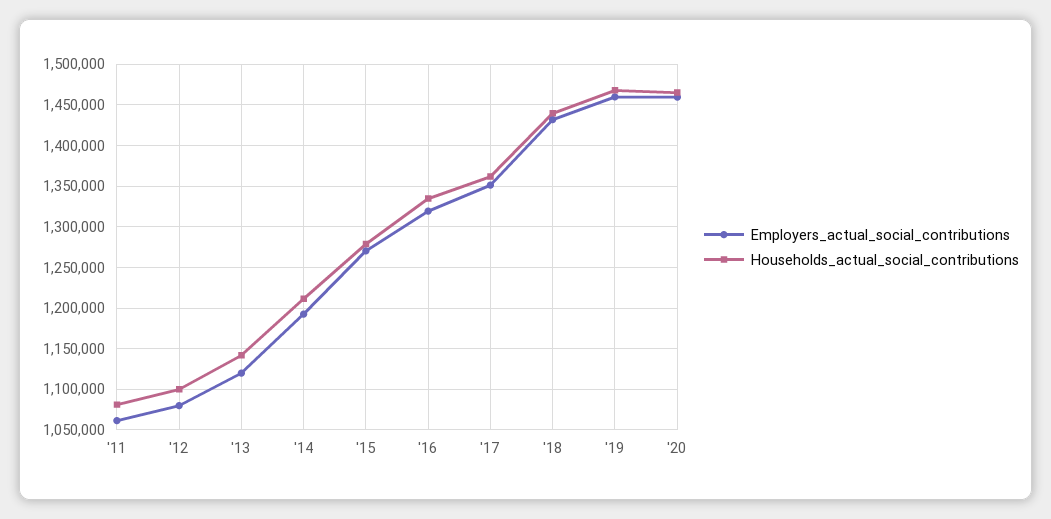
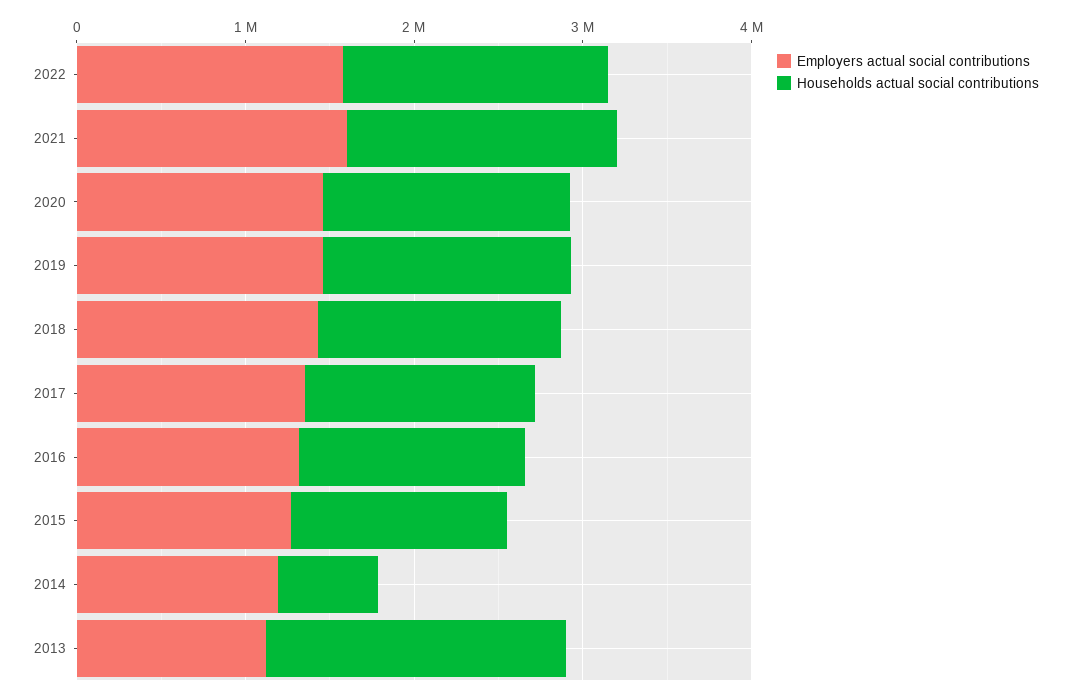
Employers_actual_social_contributions, '11: 1060000 -> none
Households_actual_social_contributions, '11: 1080000 -> none
Employers_actual_social_contributions, '12: 1080000 -> none
Households_actual_social_contributions, '12: 1100000 -> none
Households_actual_social_contributions, '13: 1140000 -> 1800000
Households_actual_social_contributions, '14: 1210000 -> 600000
Employers_actual_social_contributions, 2022: none -> 1600000
Households_actual_social_contributions, 2022: none -> 1600000
Employers_actual_social_contributions, 2021: none -> 1600000
Households_actual_social_contributions, 2021: none -> 1600000

